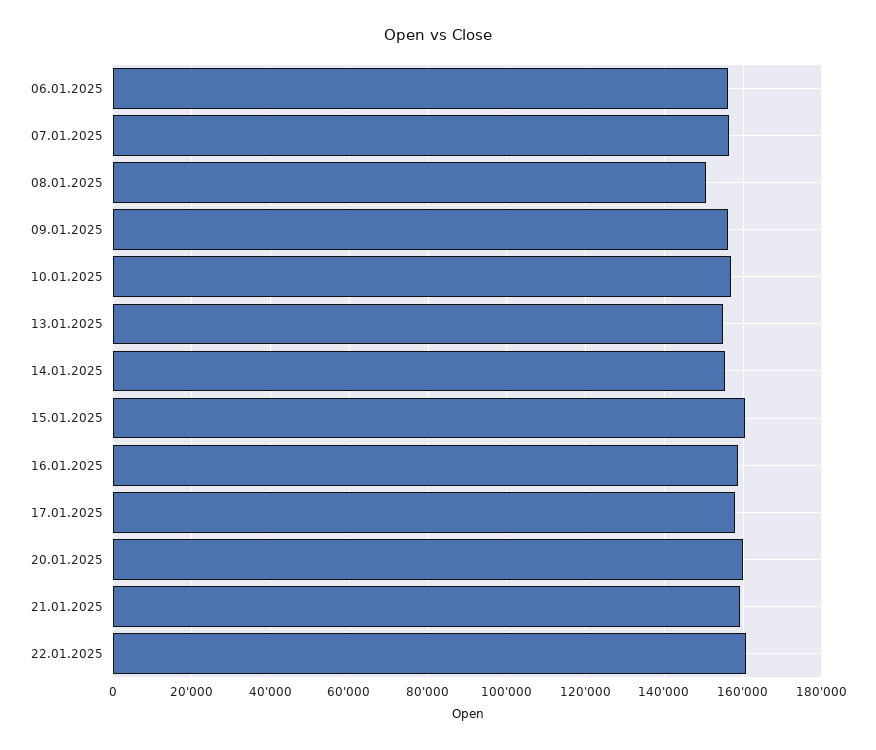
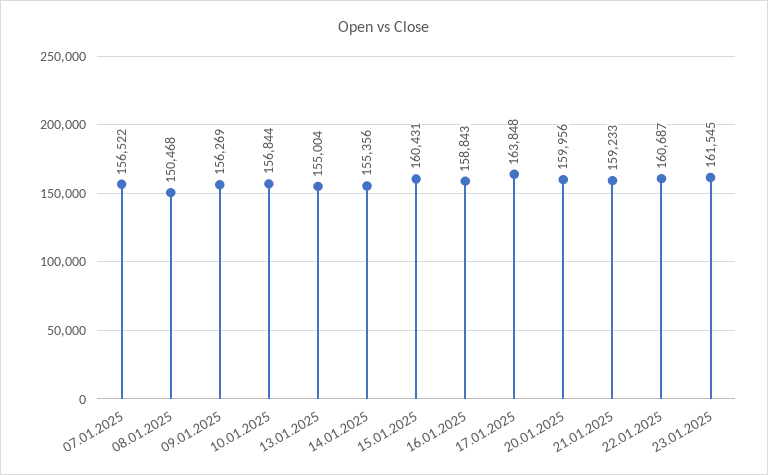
06.01.2025: 156000 -> none
17.01.2025: 158000 -> 163848
23.01.2025: none -> 161545

